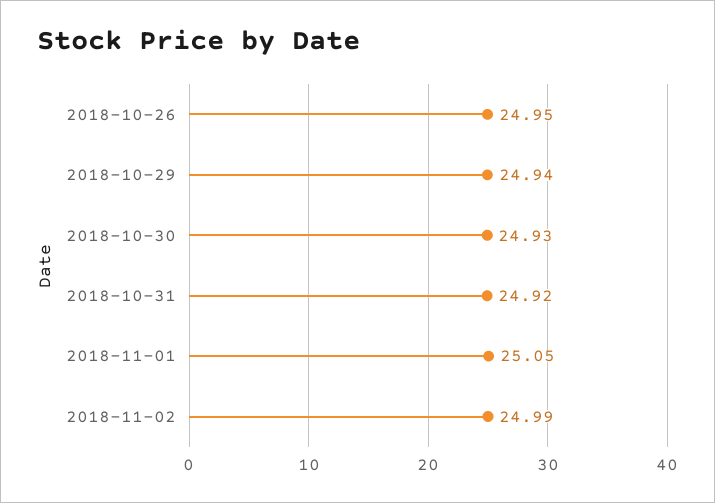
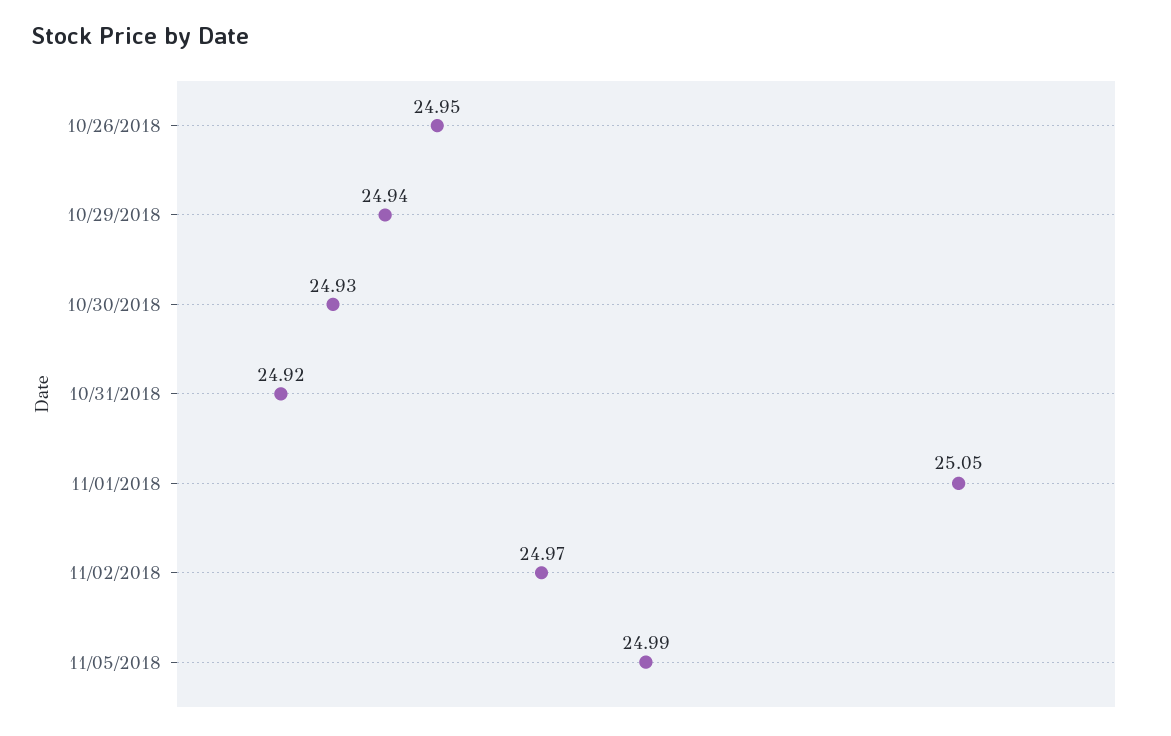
2018-11-02: 24.99 -> 24.97
11/05/2018: none -> 24.99

